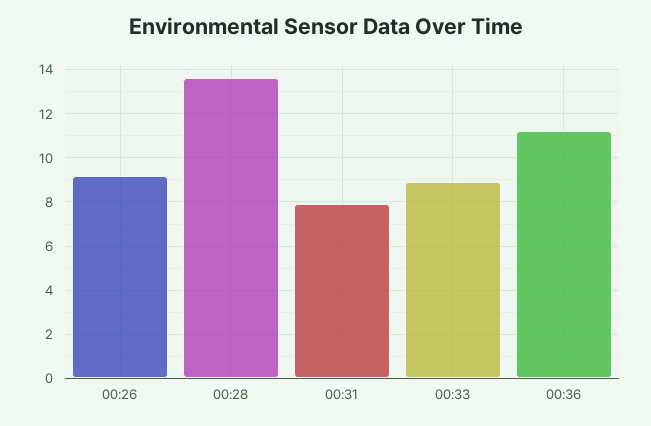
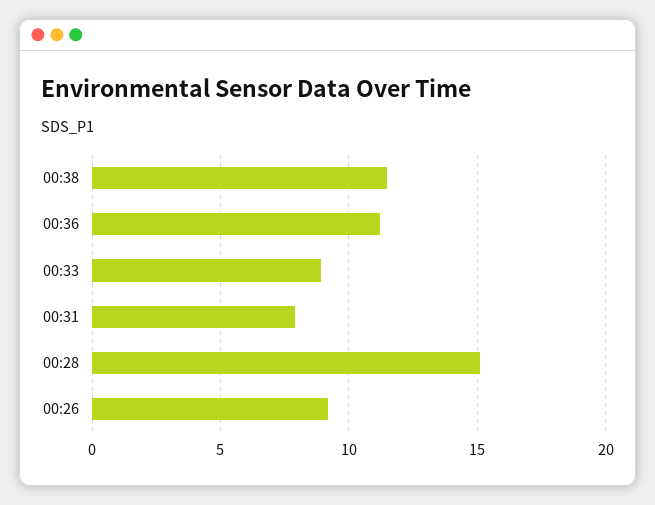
00:28: 13.5 -> 15
00:38: none -> 11.5

